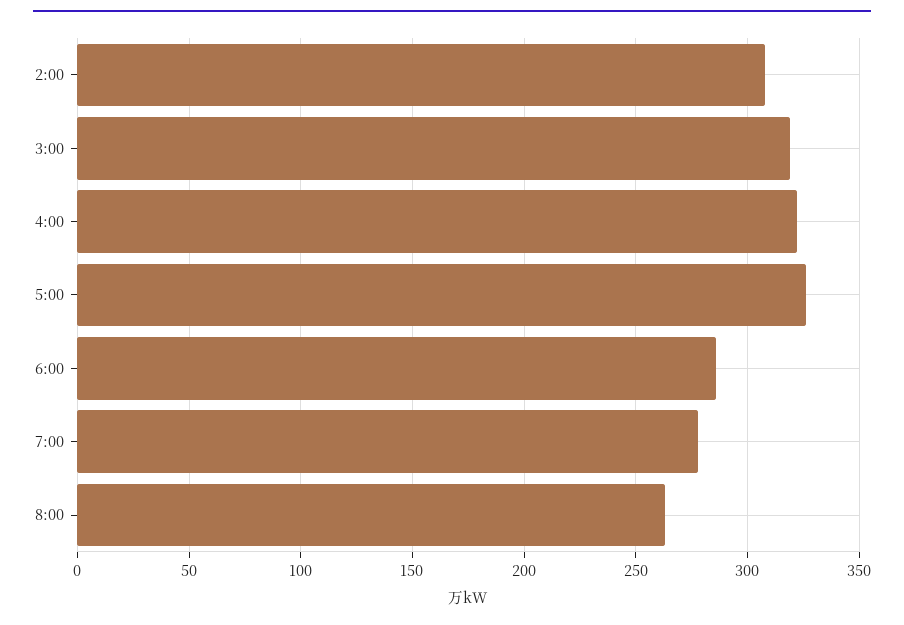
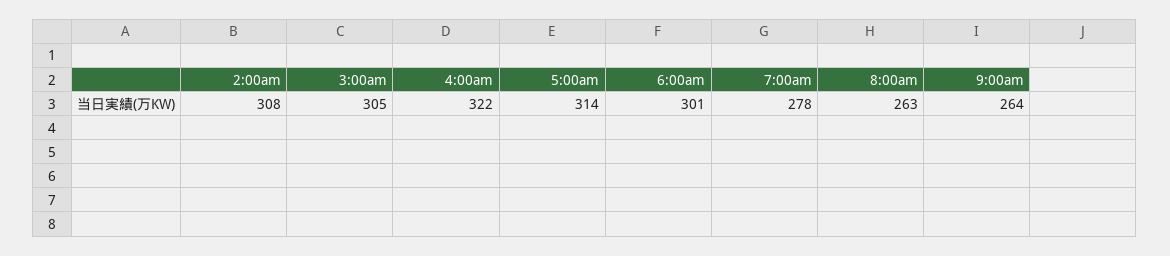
3:00: 320 -> 305
5:00: 325 -> 314
6:00: 285 -> 301
9:00am: none -> 264

